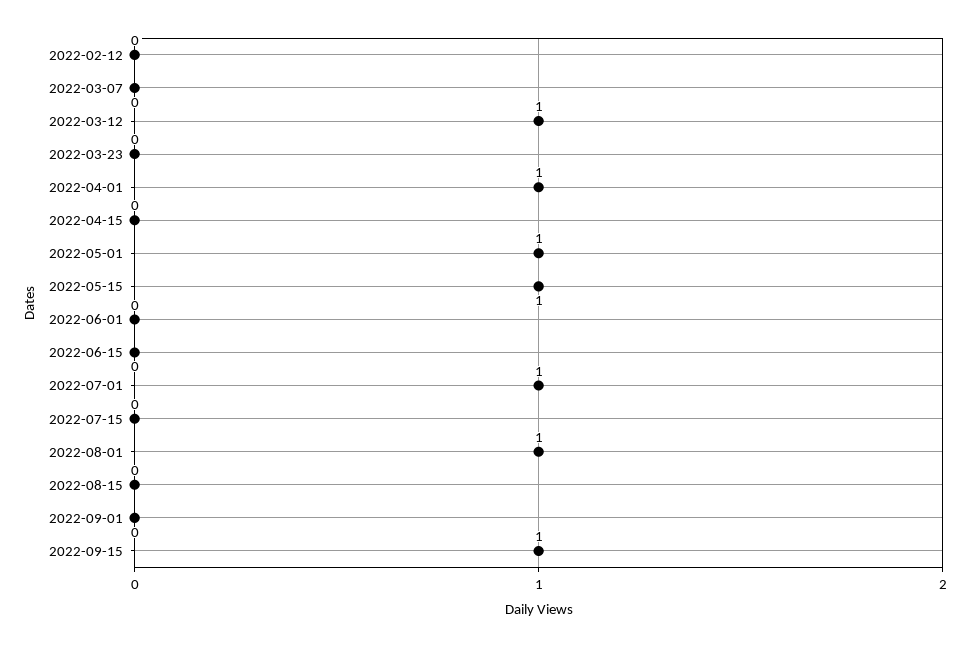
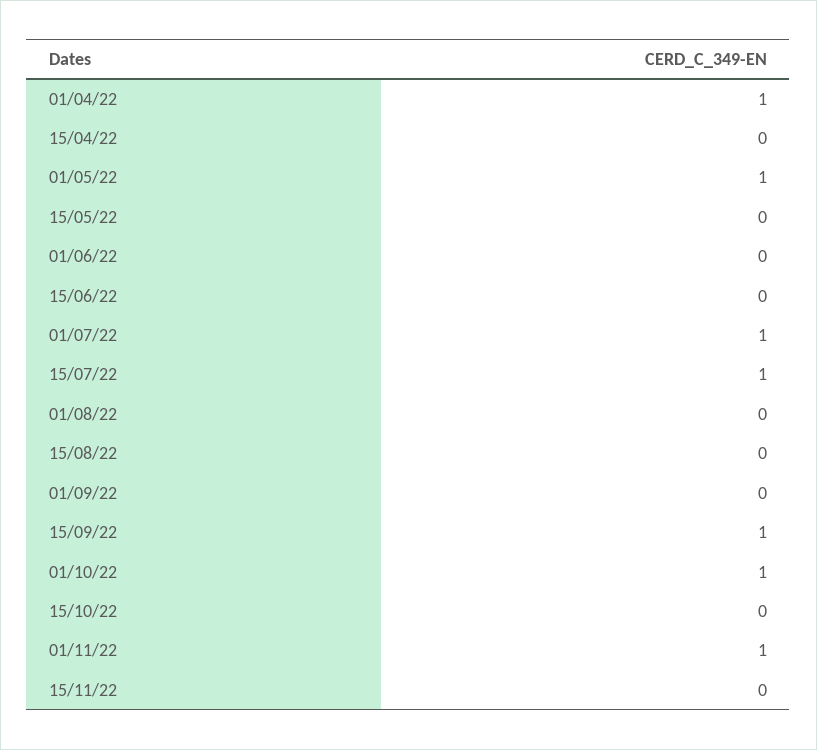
2022-02-12: 0 -> none
2022-03-07: 0 -> none
2022-03-12: 1 -> none
2022-03-23: 0 -> none
2022-05-15: 1 -> 0
2022-07-15: 0 -> 1
2022-08-01: 1 -> 0
01/10/22: none -> 1
15/10/22: none -> 0
01/11/22: none -> 1
15/11/22: none -> 0

